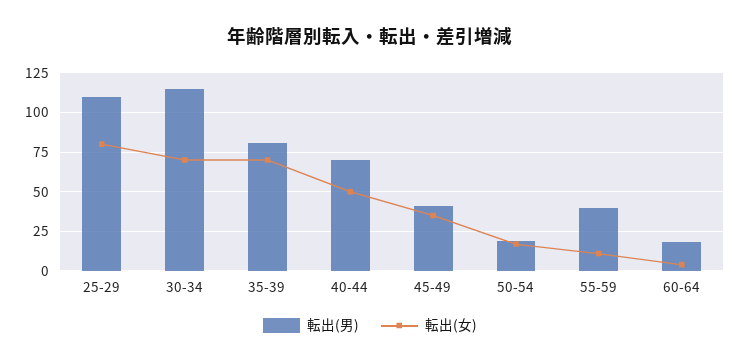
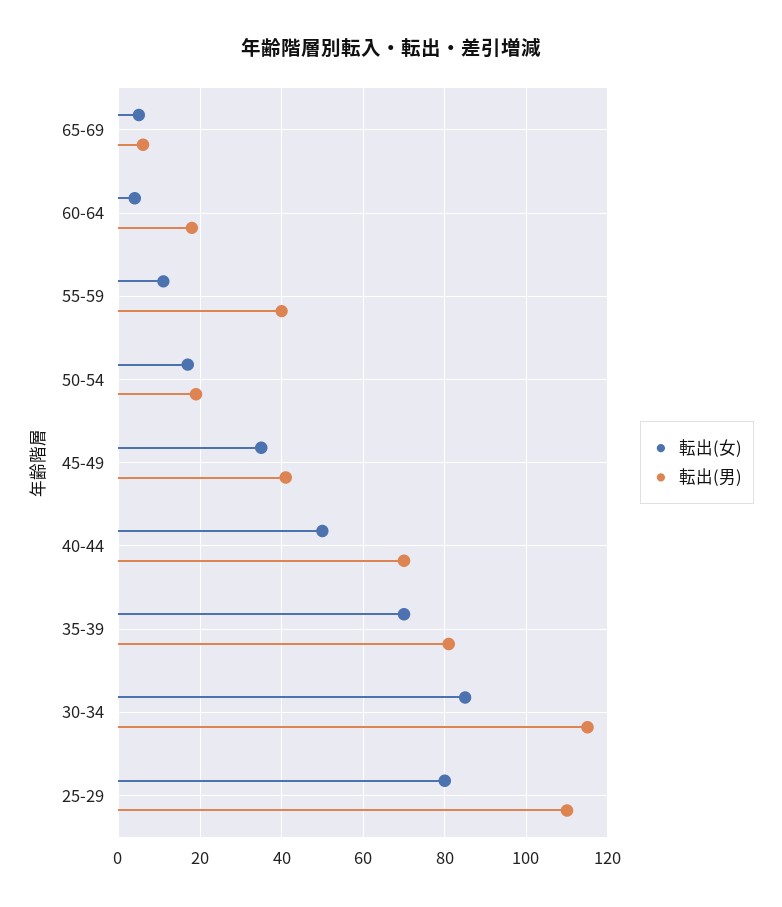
転出(女), 30-34: 70 -> 85
転出(女), 65-69: none -> 5
転出(男), 65-69: none -> 5

